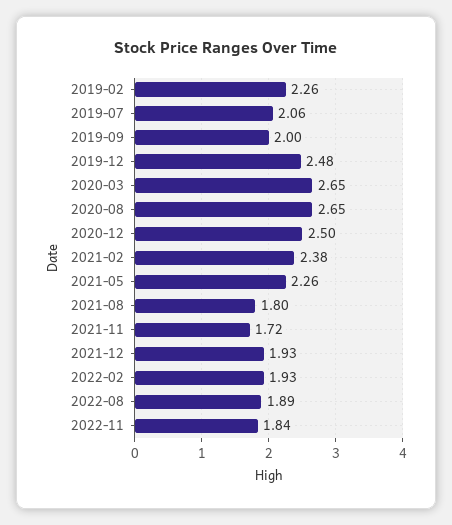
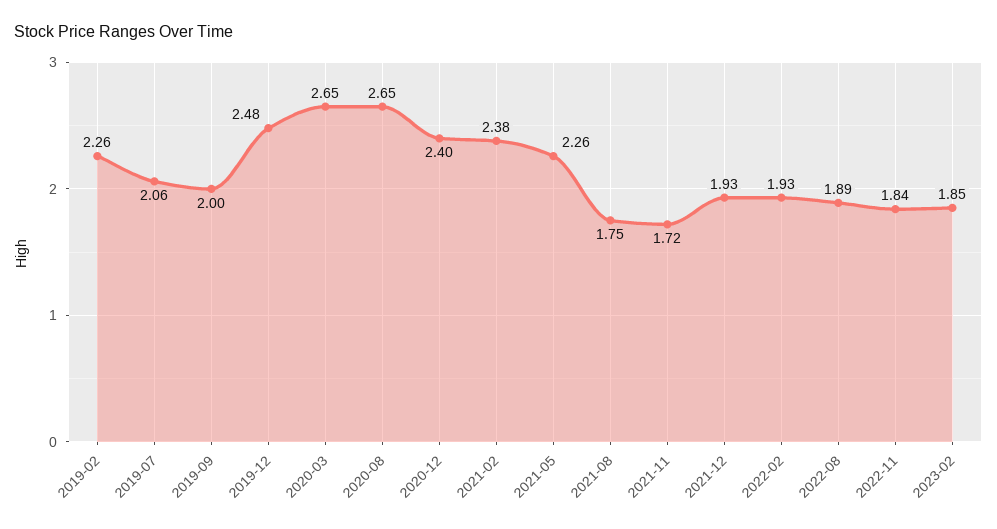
2020-12: 2.5 -> 2.4
2021-08: 1.8 -> 1.75
2023-02: none -> 1.85

